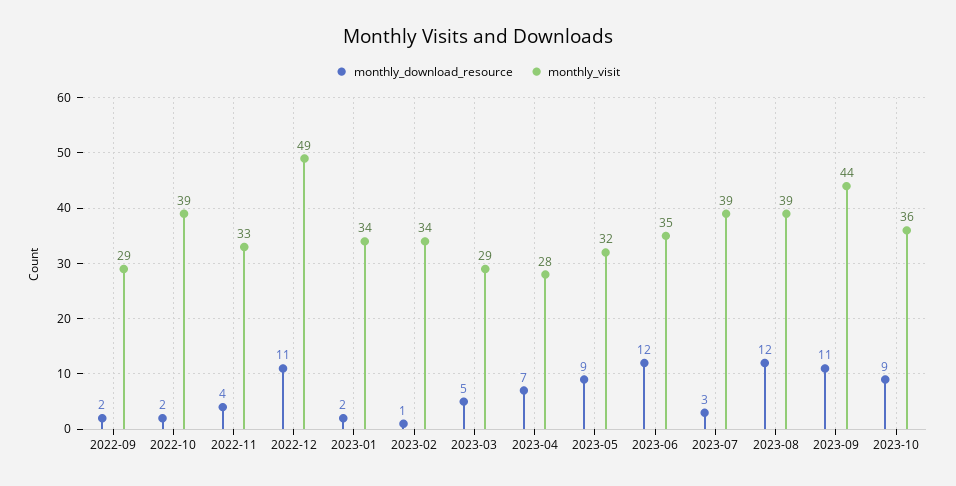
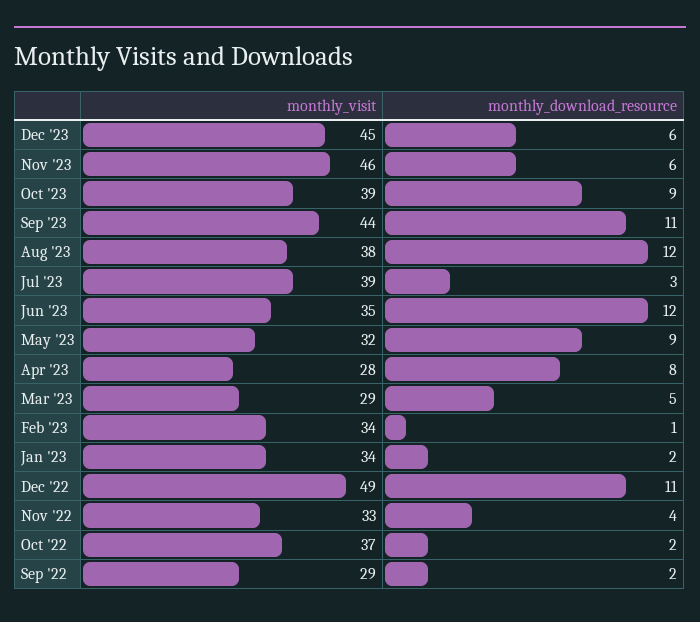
monthly_visit, 2022-10: 39 -> 37
monthly_download_resource, 2023-04: 7 -> 8
monthly_visit, 2023-08: 39 -> 38
monthly_visit, 2023-10: 36 -> 39
monthly_visit, Dec '23: none -> 45
monthly_download_resource, Dec '23: none -> 6
monthly_visit, Nov '23: none -> 46
monthly_download_resource, Nov '23: none -> 6

